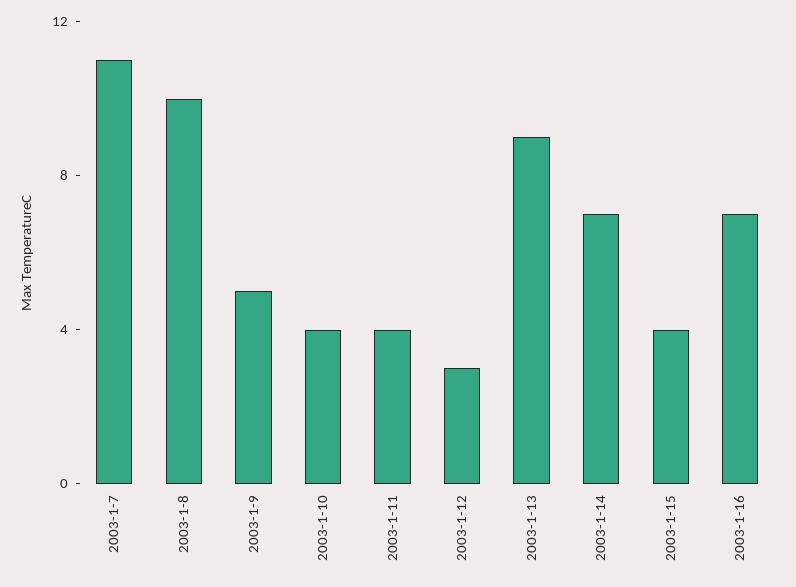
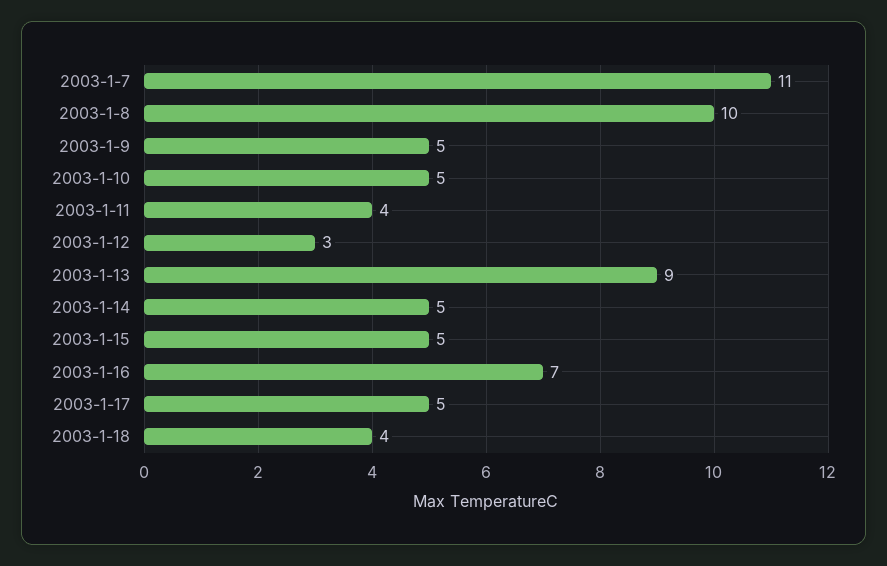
2003-1-10: 4 -> 5
2003-1-14: 7 -> 5
2003-1-15: 4 -> 5
2003-1-17: none -> 5
2003-1-18: none -> 4

